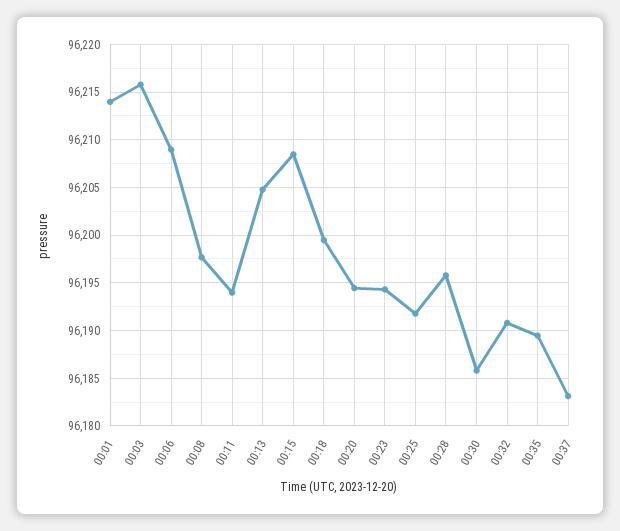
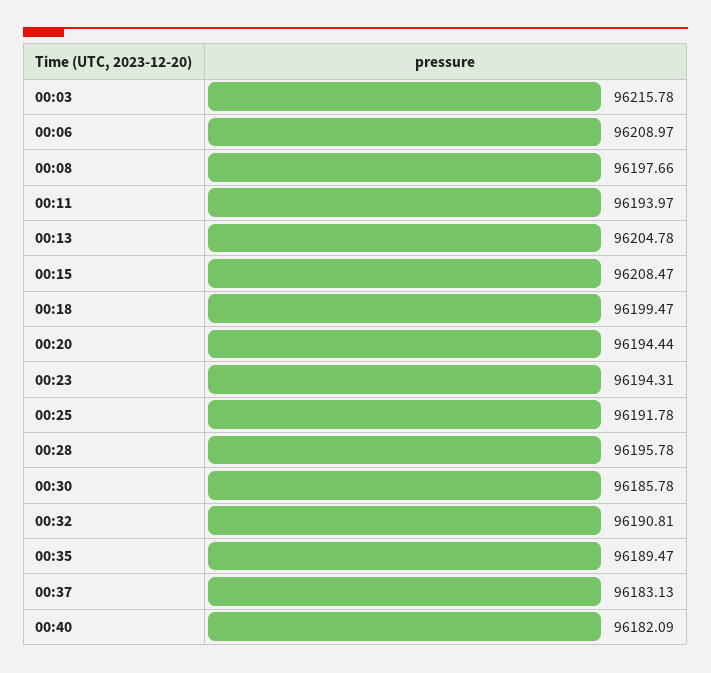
00:01: 96214 -> none
00:40: none -> 96182.09

